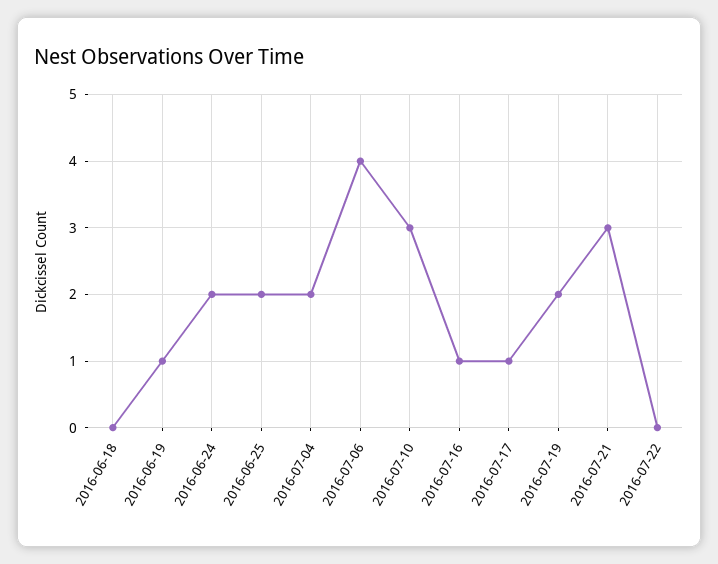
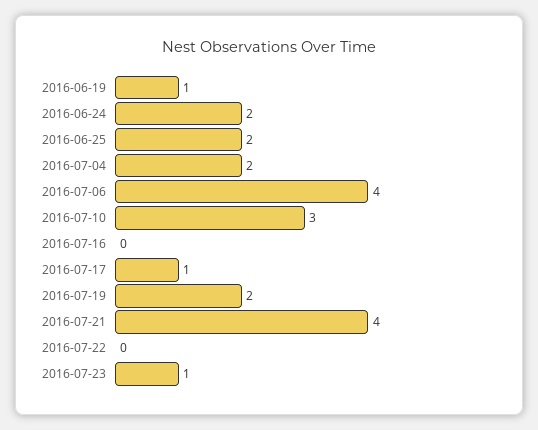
2016-06-18: 0 -> none
2016-07-16: 1 -> 0
2016-07-21: 3 -> 4
2016-07-23: none -> 1

